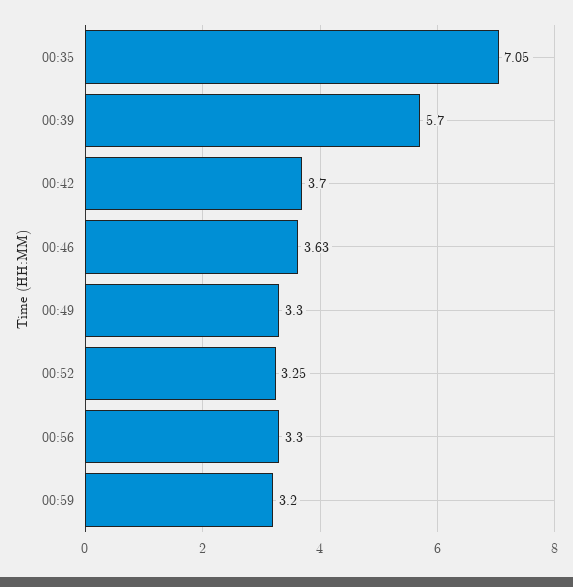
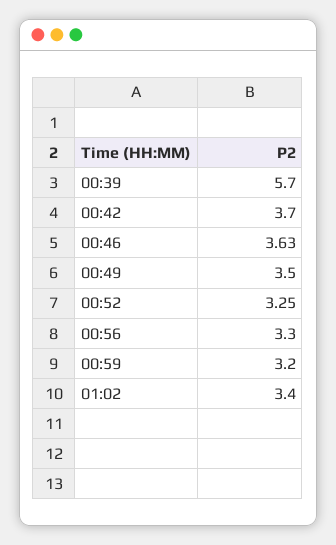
00:35: 7.05 -> none
00:49: 3.3 -> 3.5
01:02: none -> 3.4

